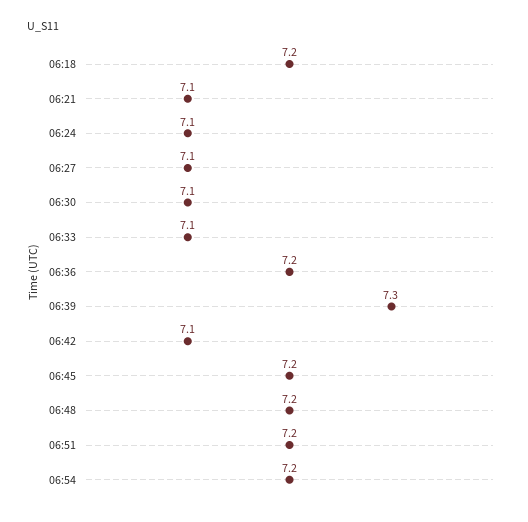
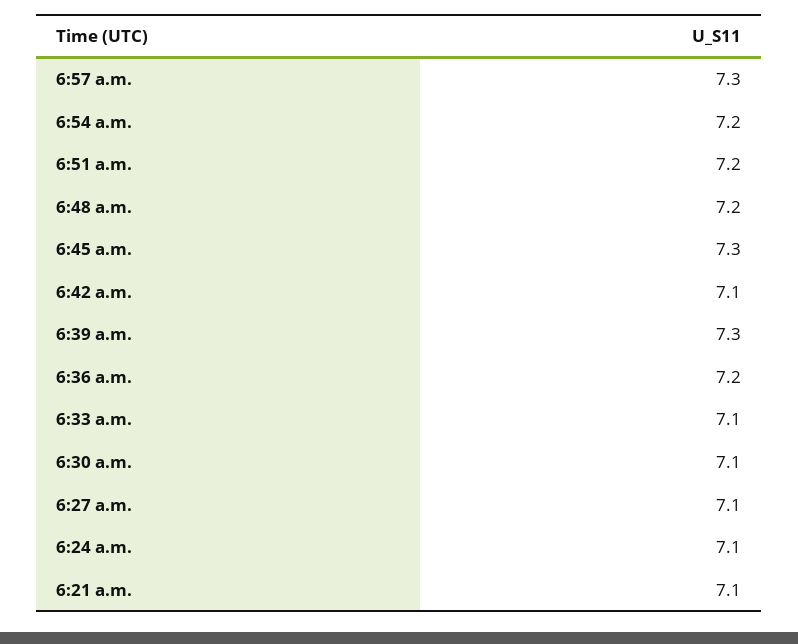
06:18: 7.2 -> none
06:45: 7.2 -> 7.3
6:57 a.m.: none -> 7.3

